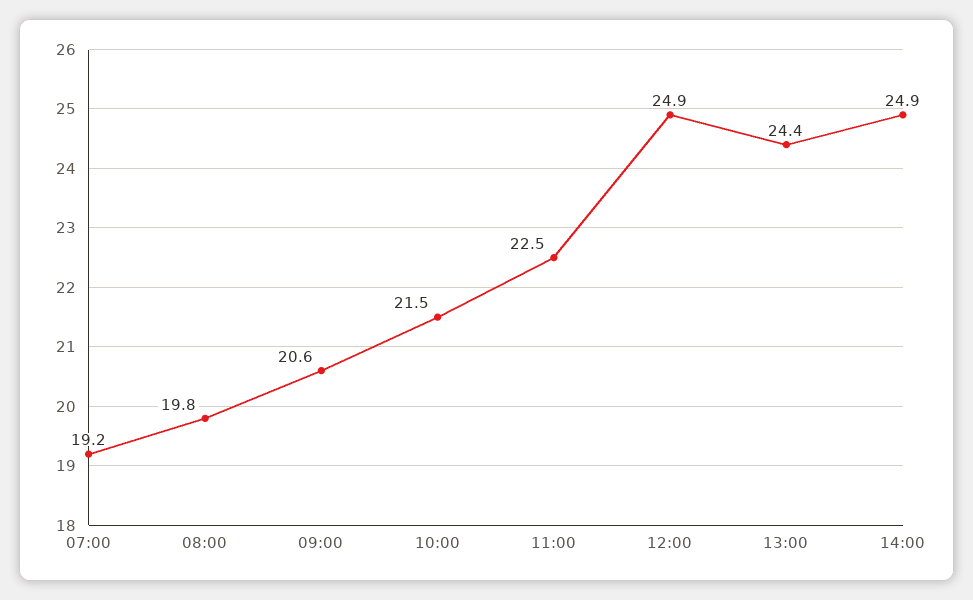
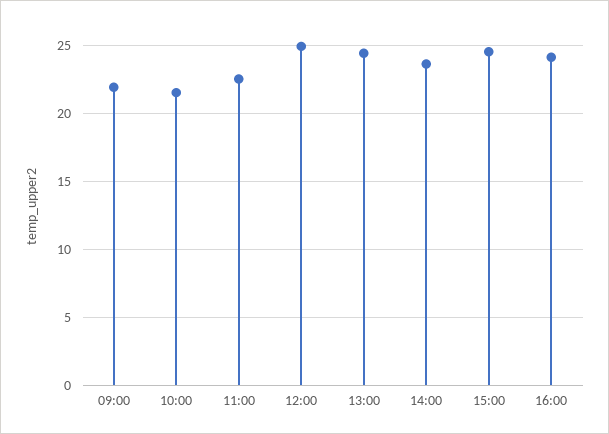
07:00: 19.2 -> none
08:00: 19.8 -> none
09:00: 20.6 -> 22
14:00: 24.9 -> 23.5
15:00: none -> 24.5
16:00: none -> 24

